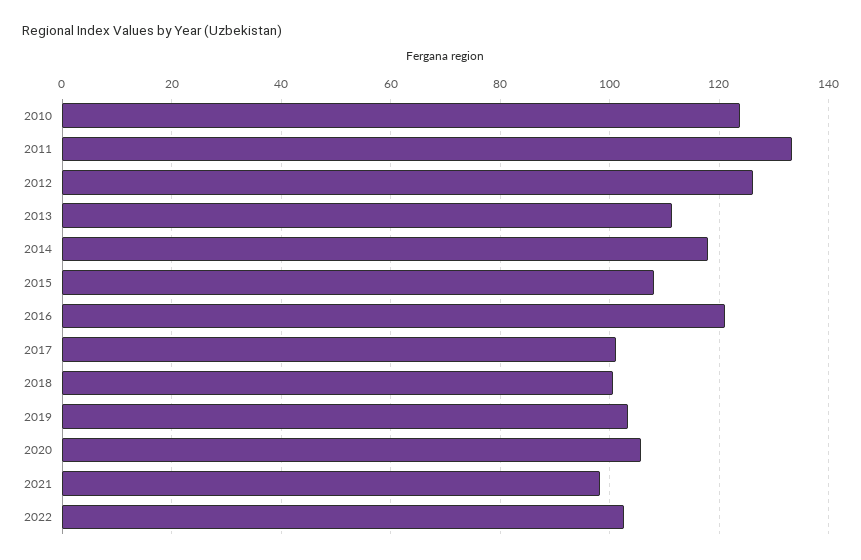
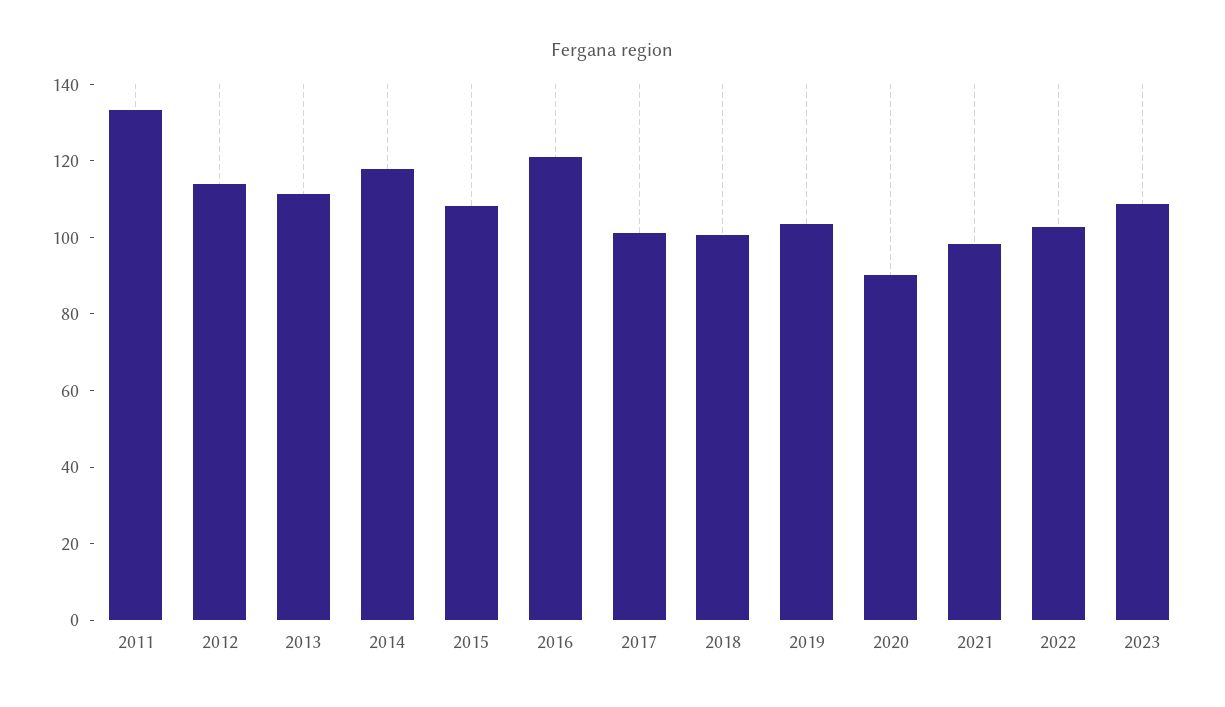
2010: 124 -> none
2012: 126 -> 115
2020: 106 -> 90
2023: none -> 110

